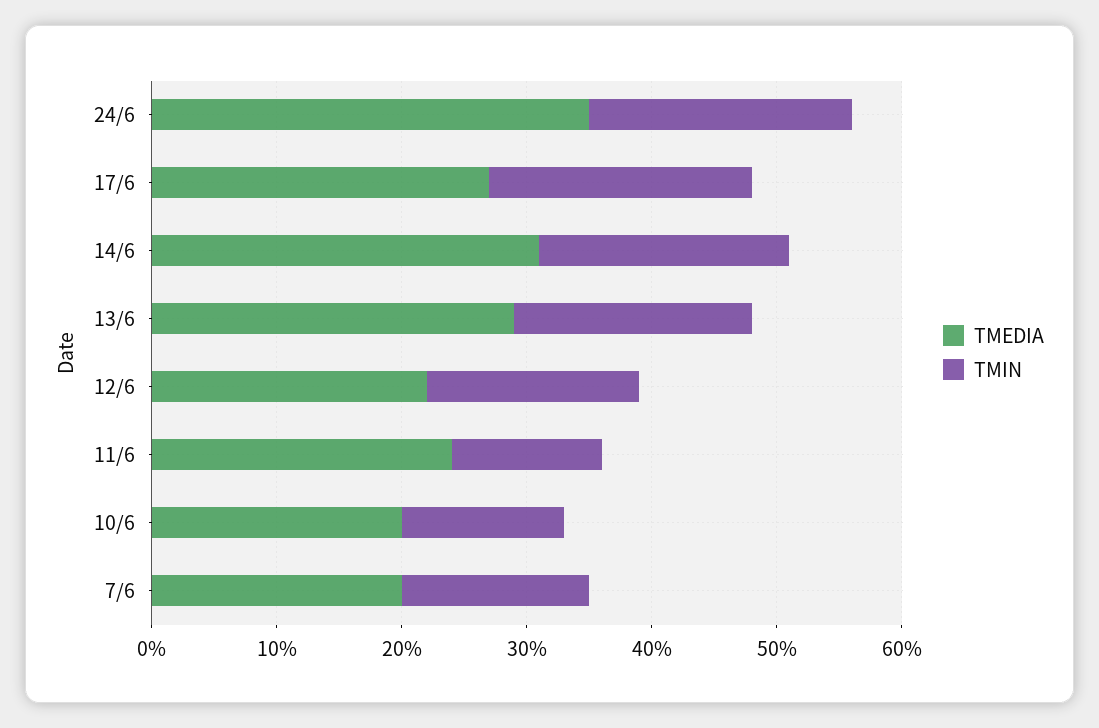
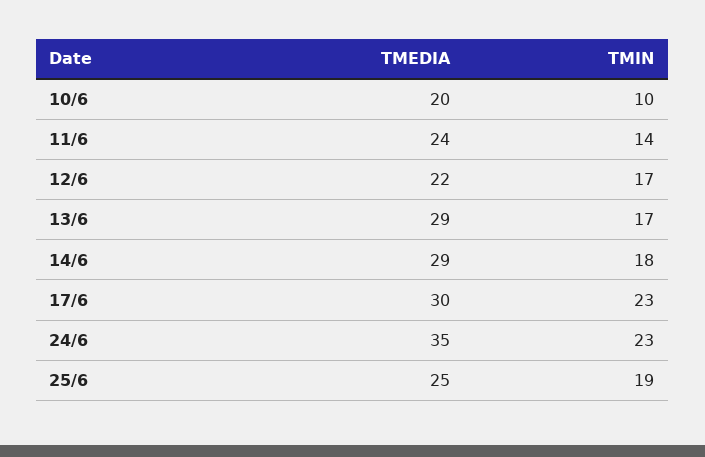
TMIN, 24/6: 21 -> 23
TMEDIA, 17/6: 27 -> 30
TMIN, 17/6: 21 -> 23
TMEDIA, 14/6: 31 -> 29
TMIN, 14/6: 20 -> 18
TMIN, 13/6: 19 -> 17
TMIN, 11/6: 12 -> 14
TMIN, 10/6: 13 -> 10
TMEDIA, 7/6: 20 -> none
TMIN, 7/6: 15 -> none
TMEDIA, 25/6: none -> 25
TMIN, 25/6: none -> 19

